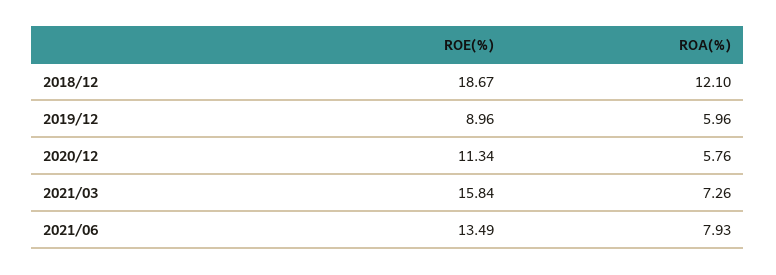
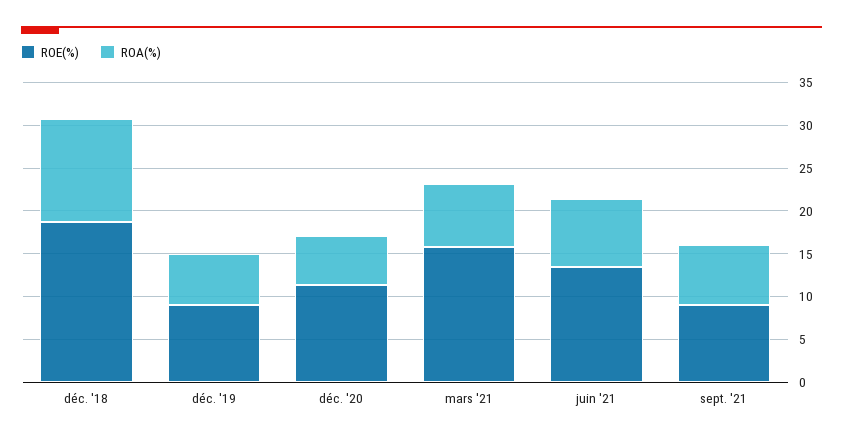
ROE(%), sept. '21: none -> 9
ROA(%), sept. '21: none -> 7

